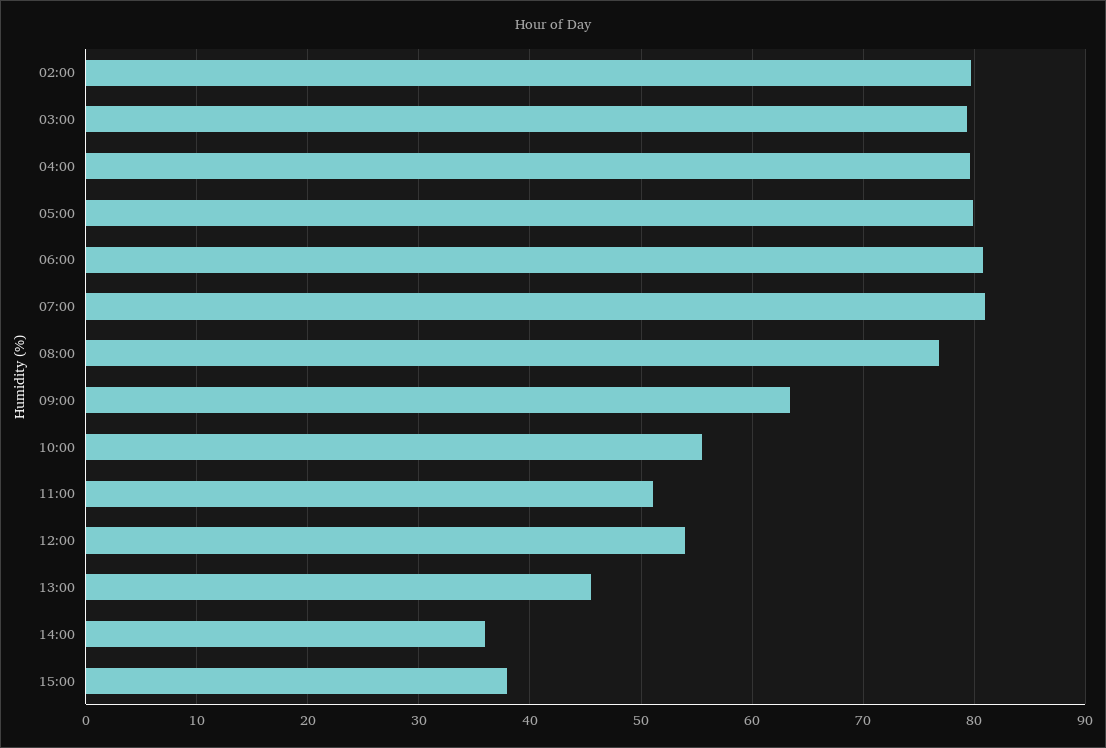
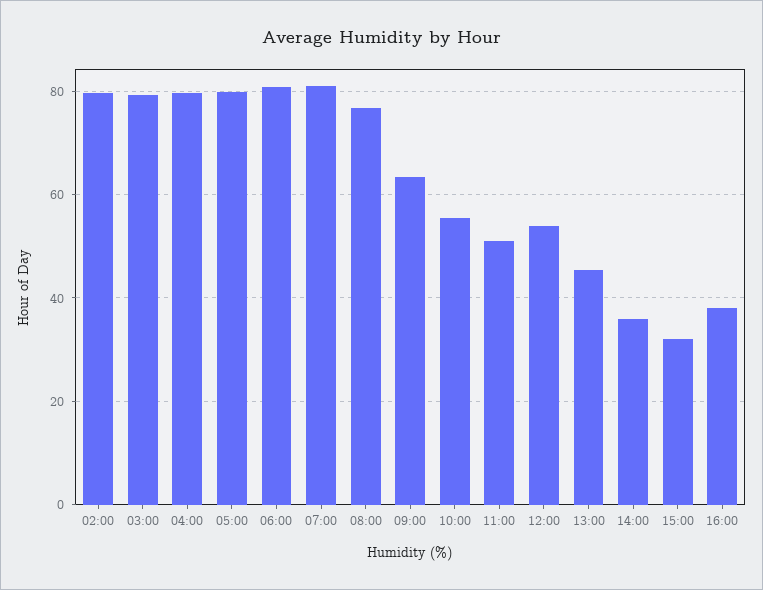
15:00: 38 -> 32
16:00: none -> 38

